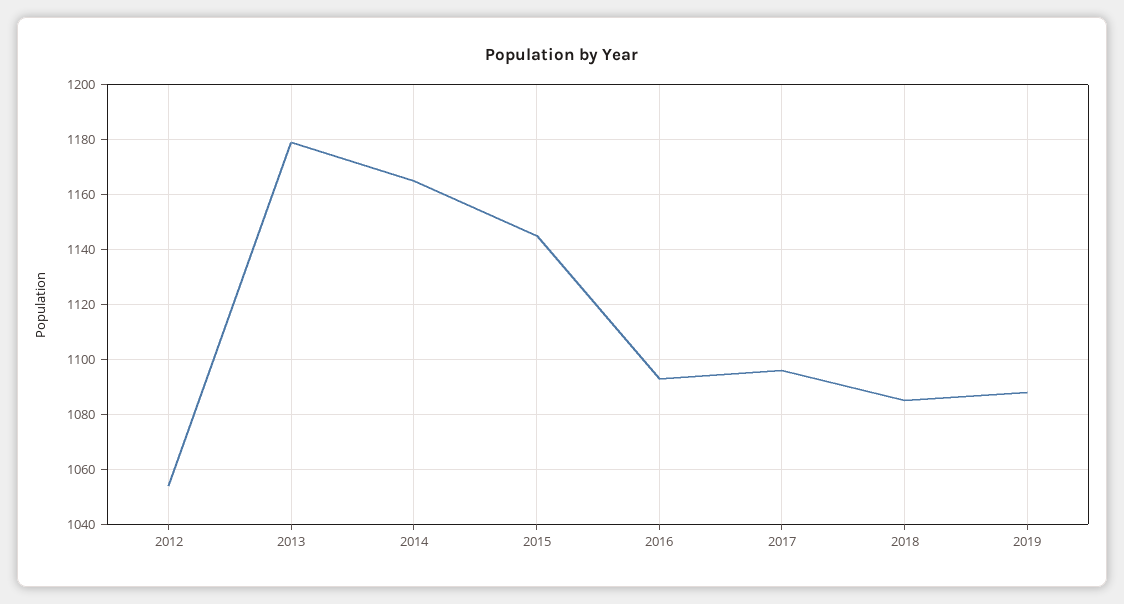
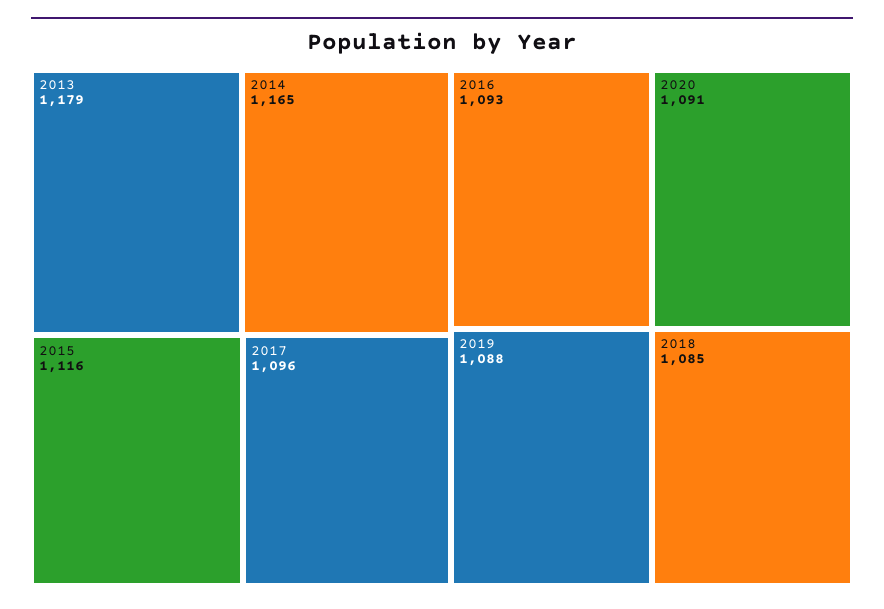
2012: 1055 -> none
2015: 1145 -> 1116
2020: none -> 1091

